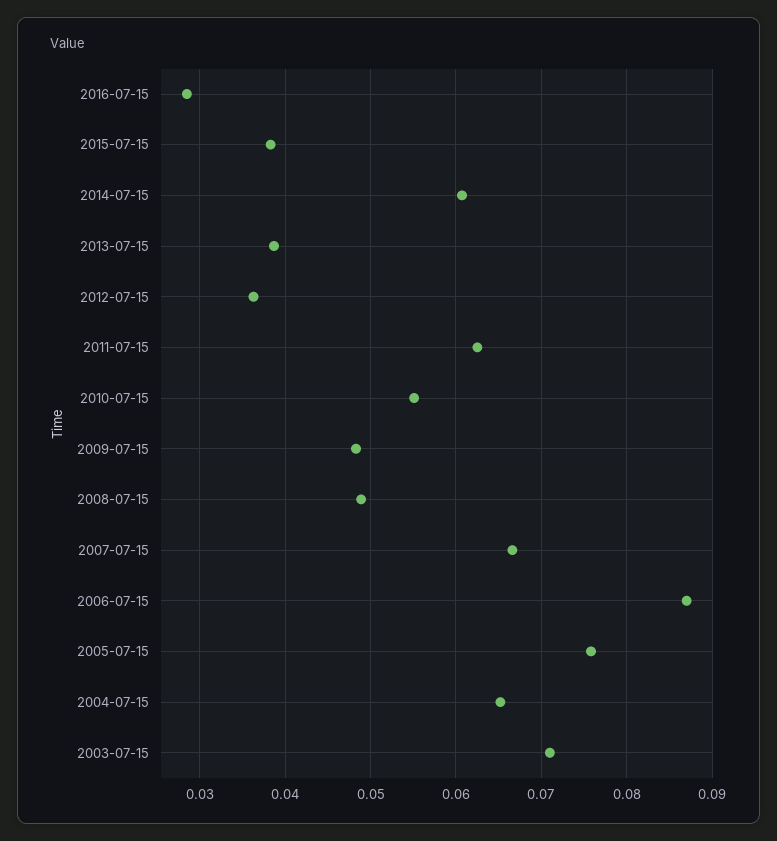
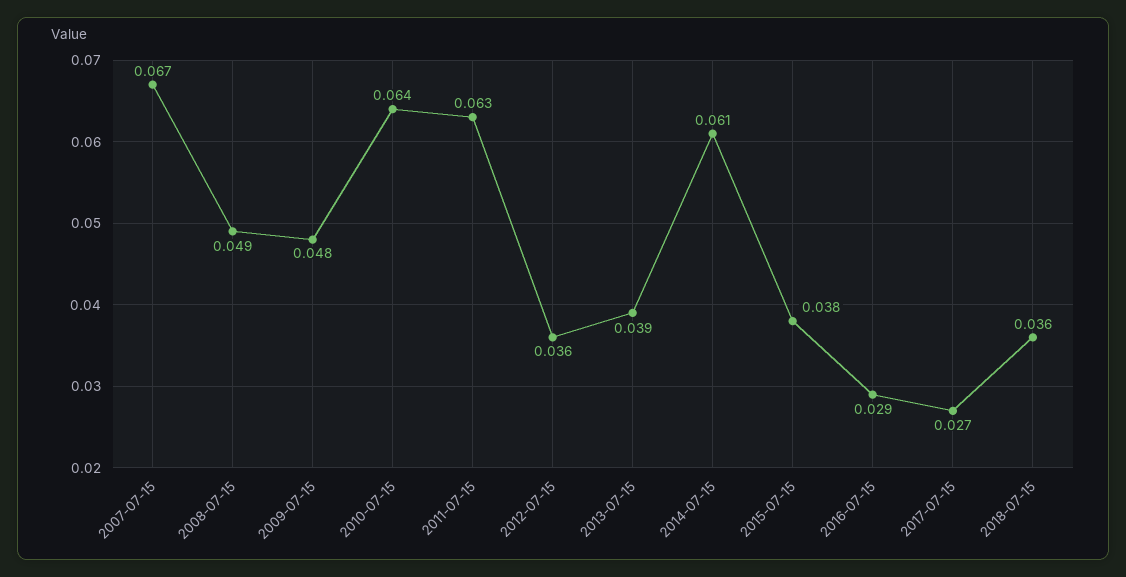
2010-07-15: 0.055 -> 0.064
2006-07-15: 0.087 -> none
2005-07-15: 0.076 -> none
2004-07-15: 0.065 -> none
2003-07-15: 0.071 -> none
2017-07-15: none -> 0.027
2018-07-15: none -> 0.036

